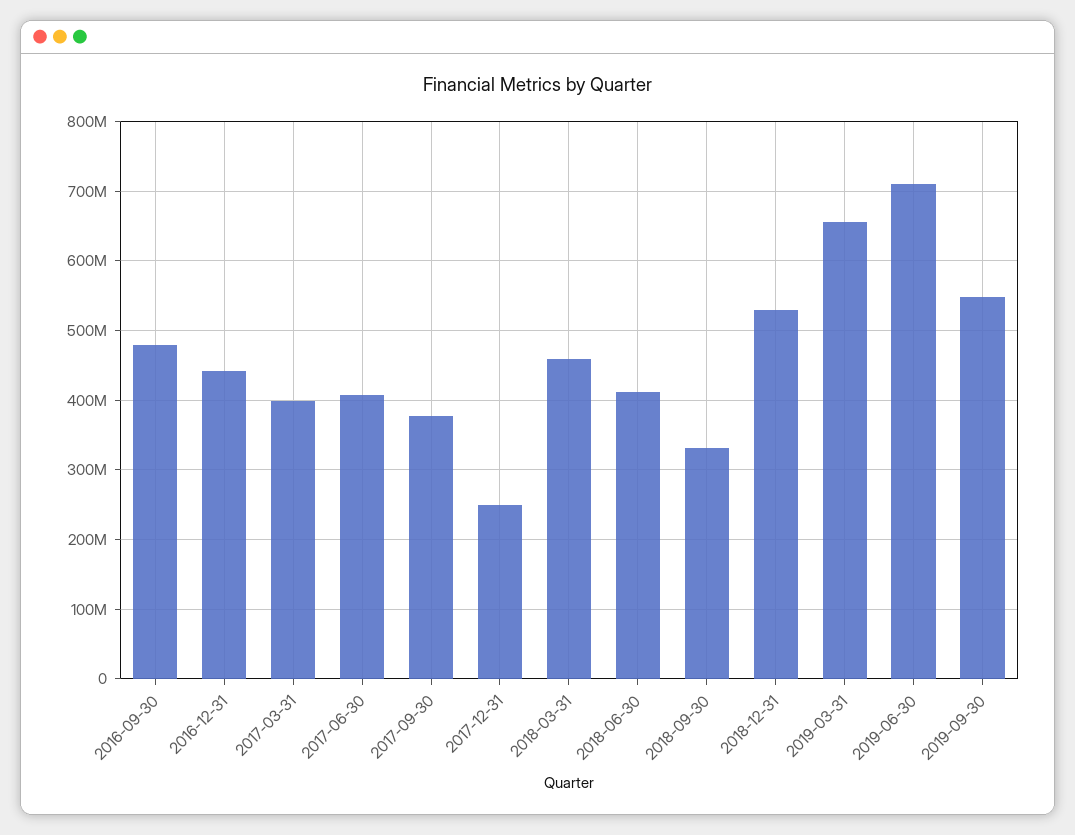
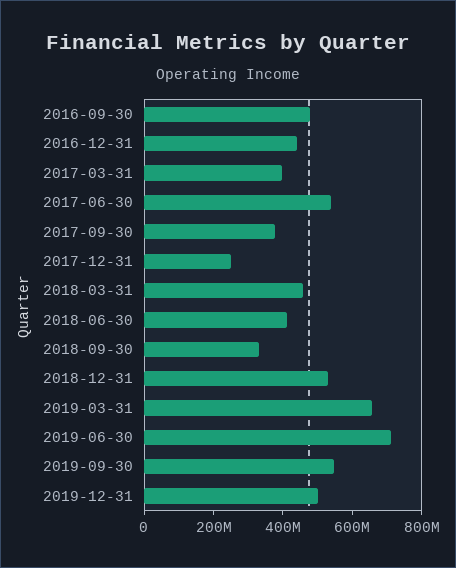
2017-06-30: 410000000 -> 550000000
2019-12-31: none -> 500000000

